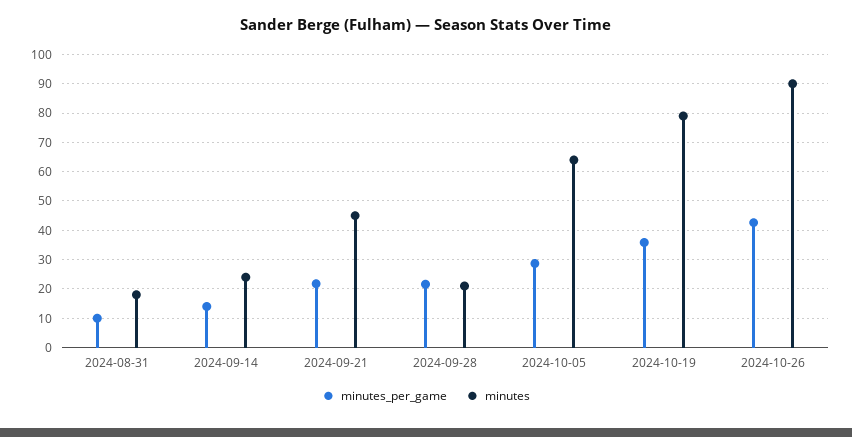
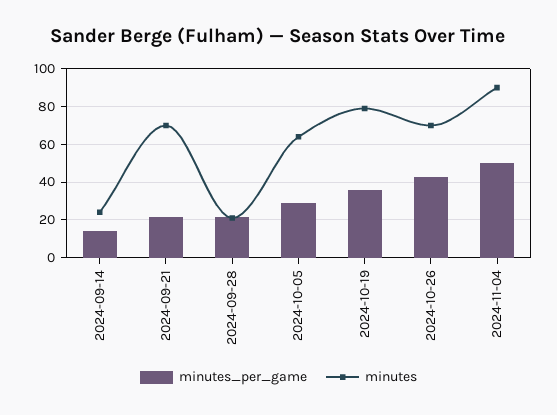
minutes_per_game, 2024-08-31: 10 -> none
minutes, 2024-08-31: 17.5 -> none
minutes, 2024-09-21: 45 -> 70
minutes, 2024-10-26: 90 -> 70
minutes_per_game, 2024-11-04: none -> 50
minutes, 2024-11-04: none -> 90

